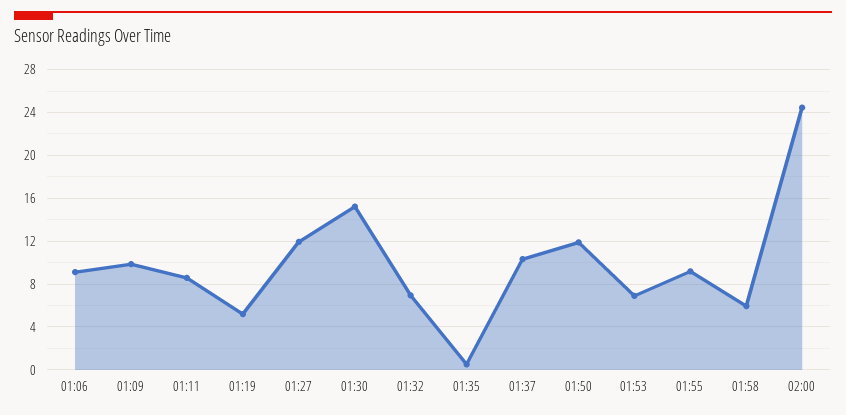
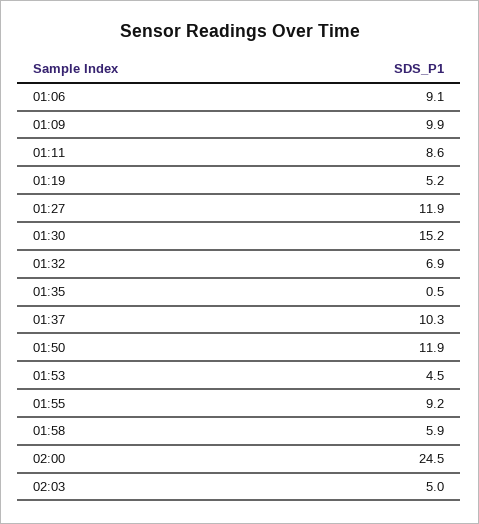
01:53: 7 -> 4.5
02:03: none -> 5

